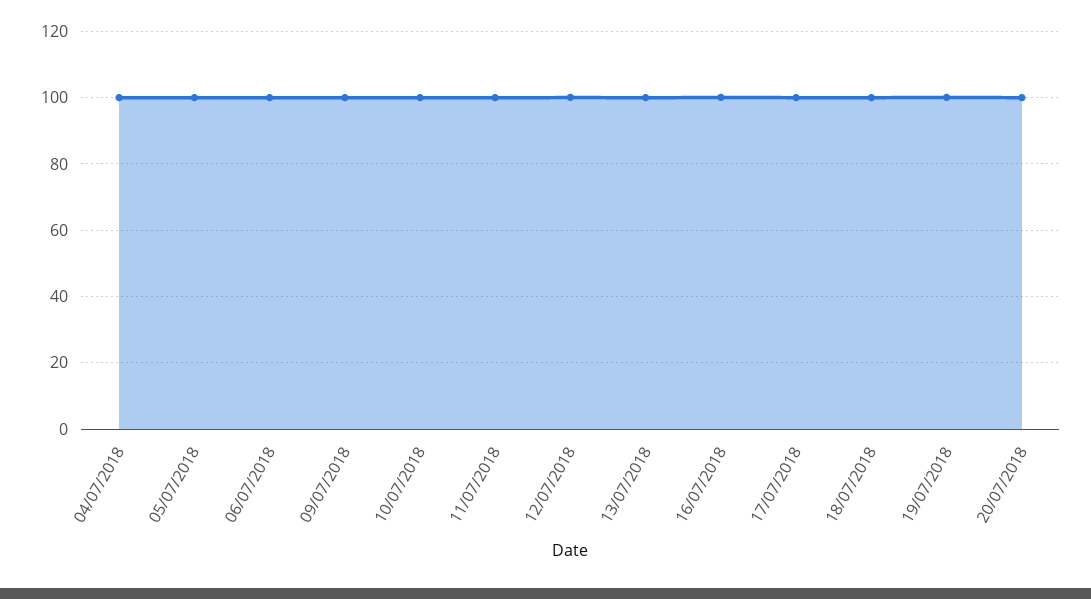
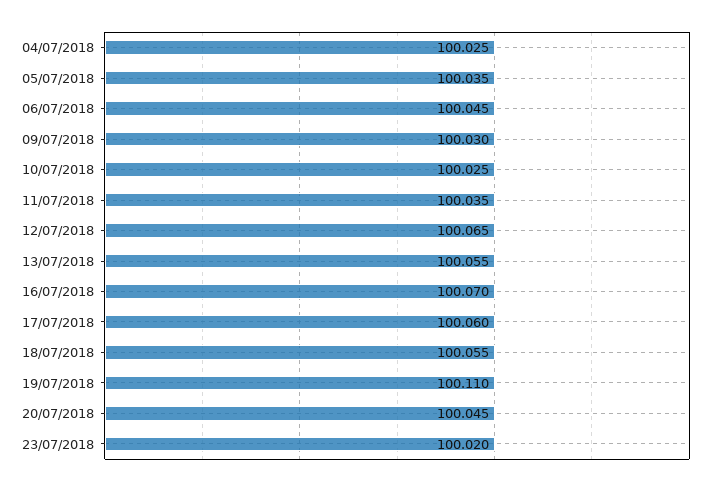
23/07/2018: none -> 100.02

